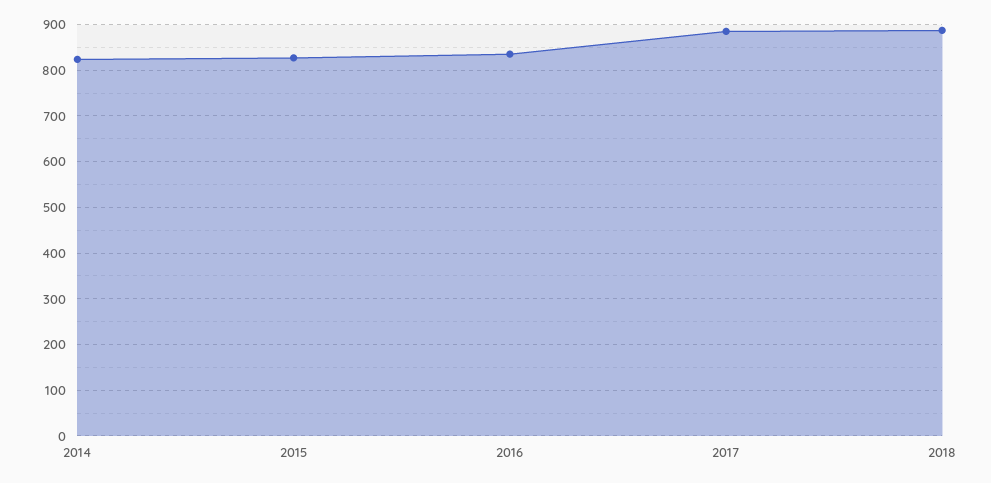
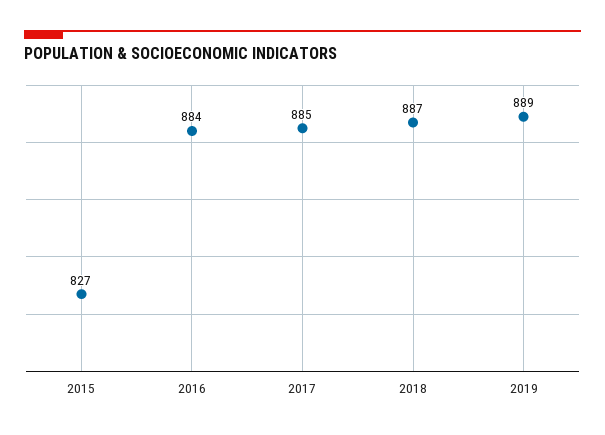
2014: 820 -> none
2016: 840 -> 884
2019: none -> 889

